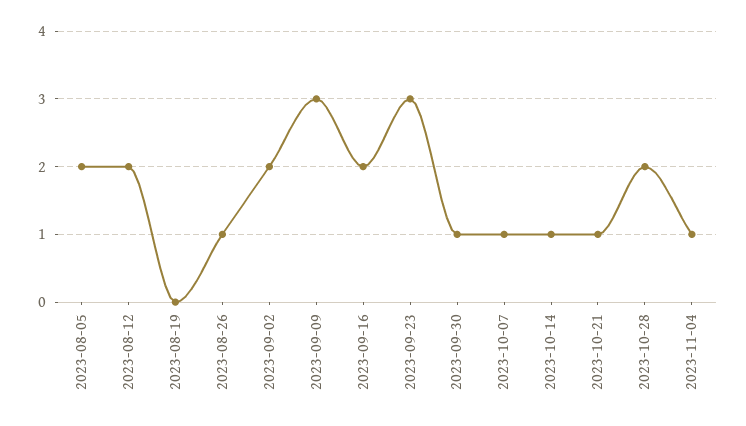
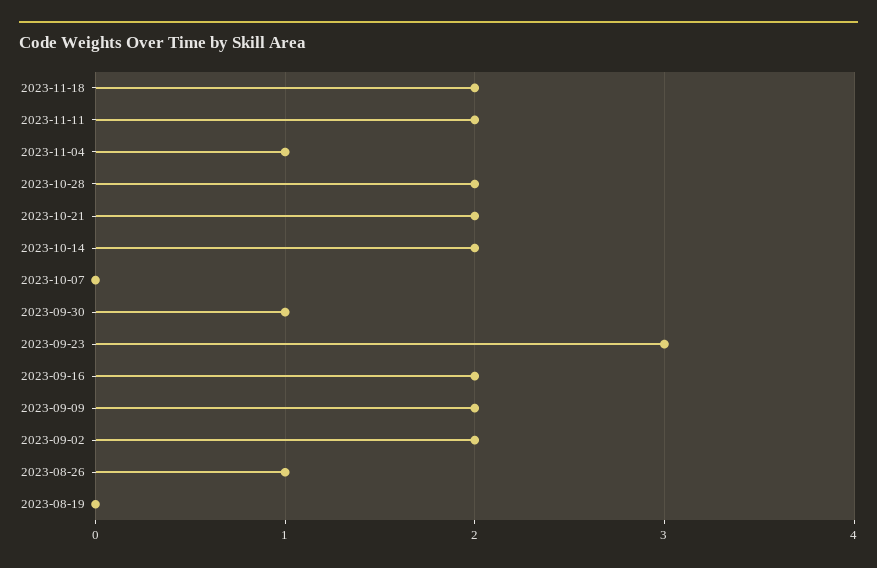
2023-08-05: 2 -> none
2023-08-12: 2 -> none
2023-09-09: 3 -> 2
2023-10-07: 1 -> 0
2023-10-14: 1 -> 2
2023-10-21: 1 -> 2
2023-11-18: none -> 2
2023-11-11: none -> 2

